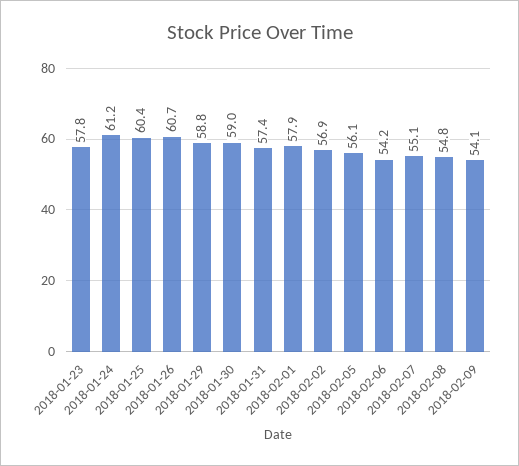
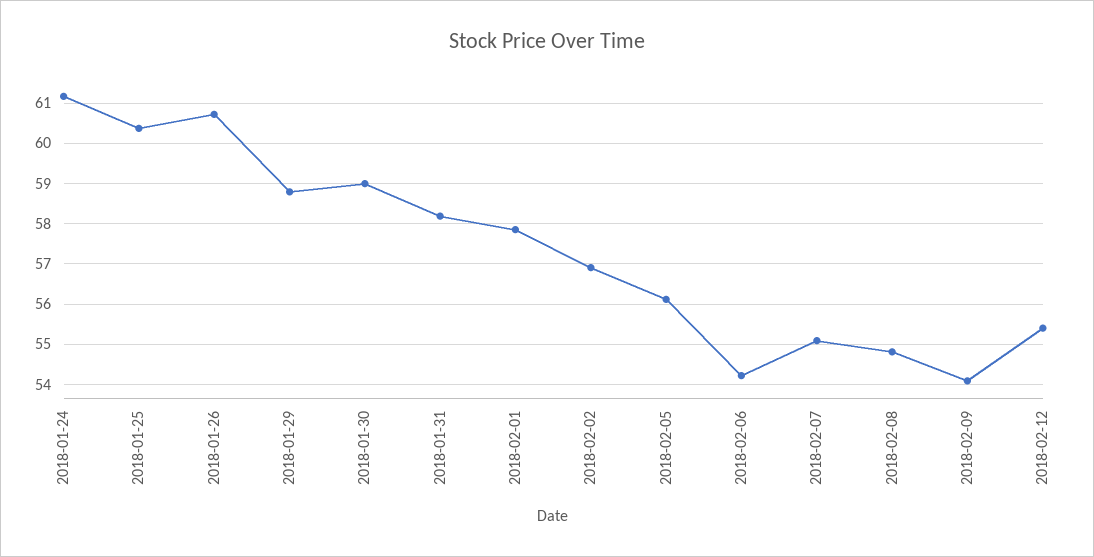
2018-01-23: 57.8 -> none
2018-01-31: 57.4 -> 58.2
2018-02-12: none -> 55.4

